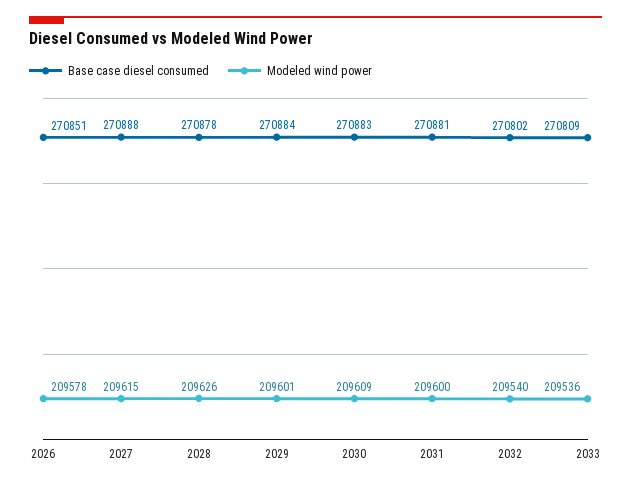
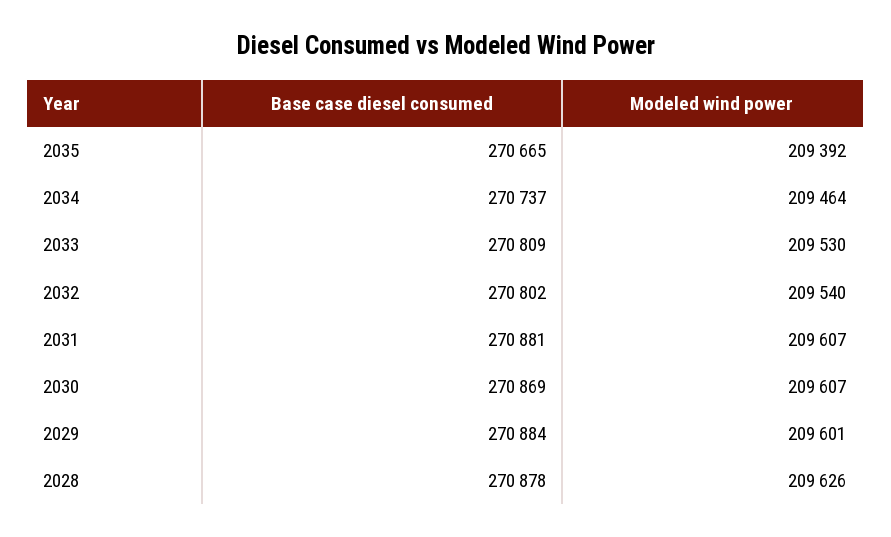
Base case diesel consumed, 2026: 270851 -> none
Modeled wind power, 2026: 209578 -> none
Base case diesel consumed, 2027: 270888 -> none
Modeled wind power, 2027: 209615 -> none
Base case diesel consumed, 2030: 270883 -> 270869
Modeled wind power, 2030: 209609 -> 209607
Modeled wind power, 2031: 209600 -> 209607
Modeled wind power, 2033: 209536 -> 209530
Base case diesel consumed, 2035: none -> 270665
Modeled wind power, 2035: none -> 209392
Base case diesel consumed, 2034: none -> 270737
Modeled wind power, 2034: none -> 209464

